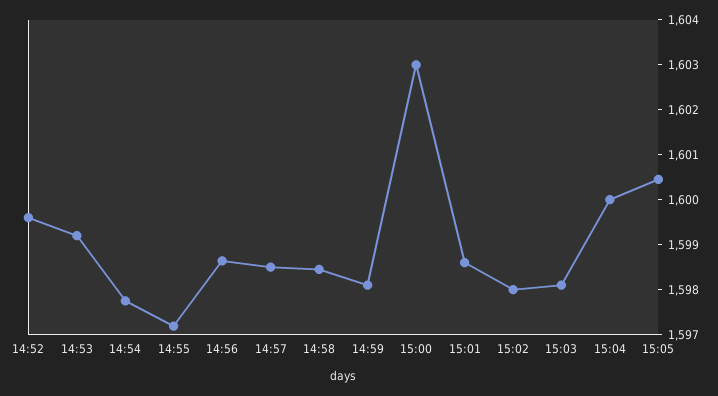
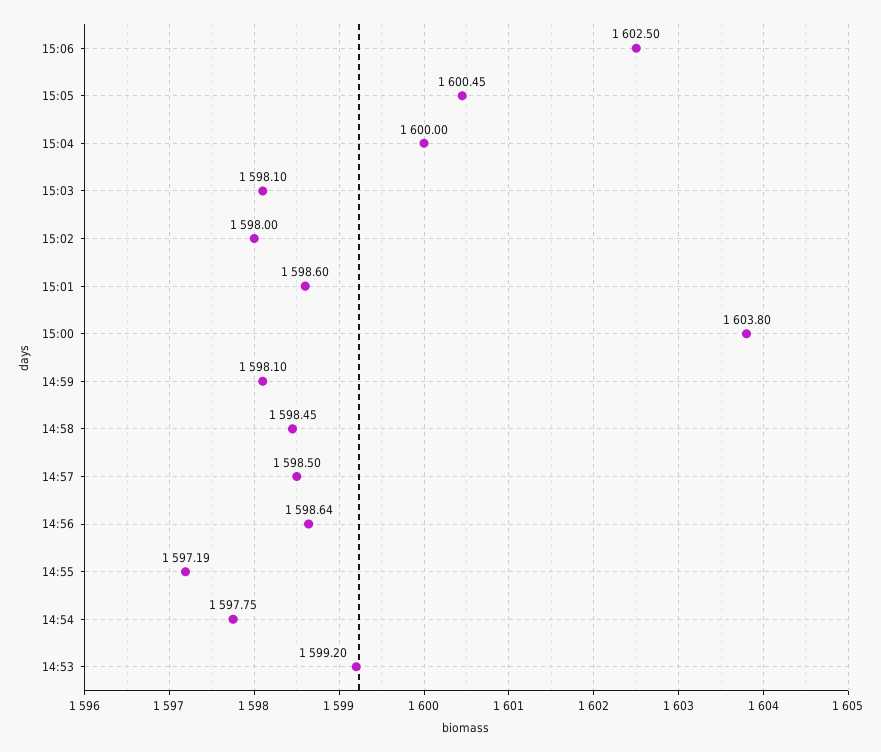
14:52: 1599.6 -> none
15:00: 1603 -> 1603.8
15:06: none -> 1602.5

